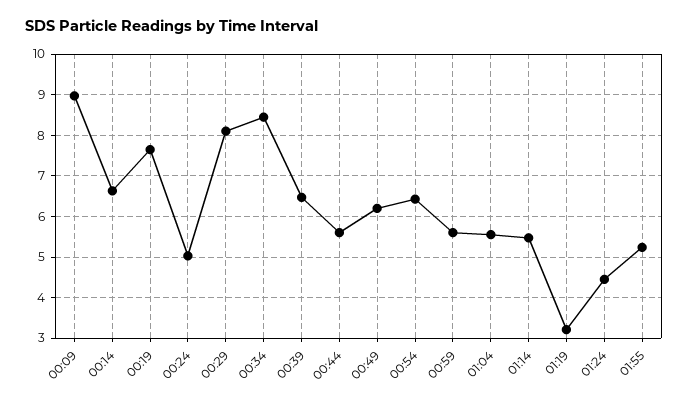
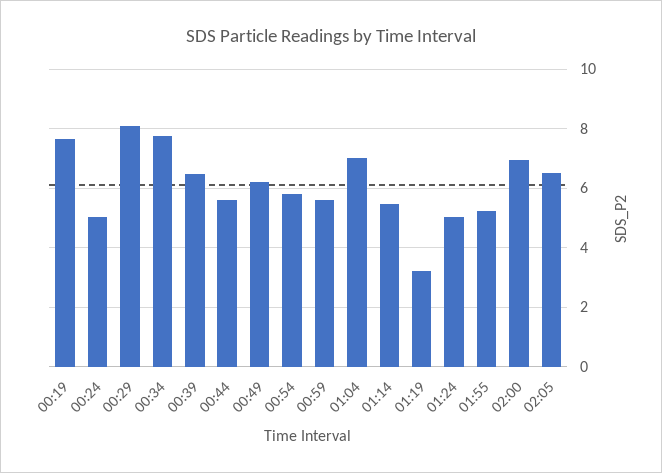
00:09: 9 -> none
00:14: 6.6 -> none
00:34: 8.4 -> 7.75
00:54: 6.4 -> 5.75
01:04: 5.6 -> 7
01:24: 4.4 -> 5
02:00: none -> 7
02:05: none -> 6.5

